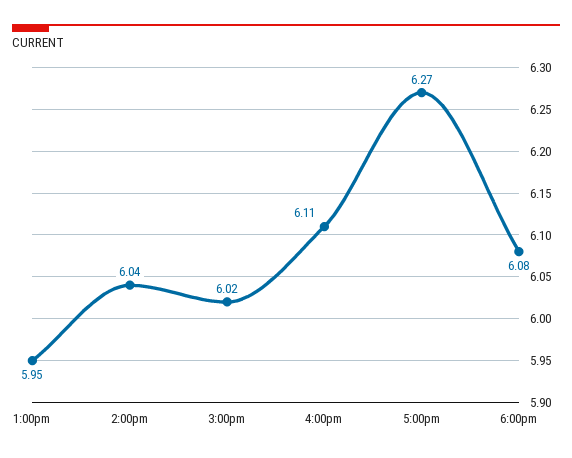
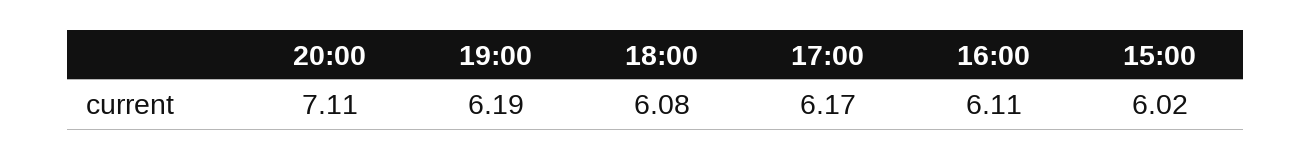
1:00pm: 5.95 -> none
2:00pm: 6.04 -> none
5:00pm: 6.27 -> 6.17
20:00: none -> 7.11
19:00: none -> 6.19

